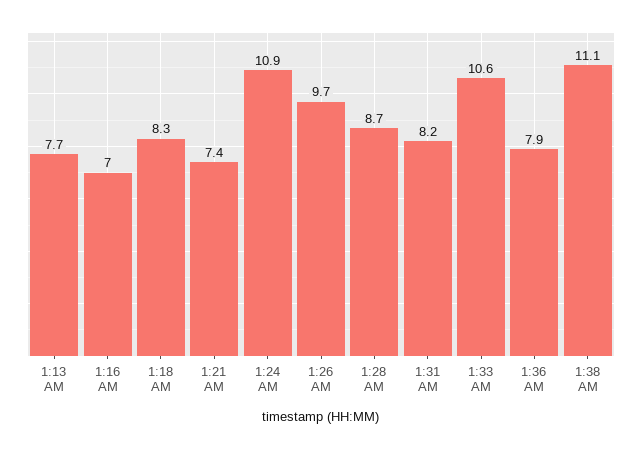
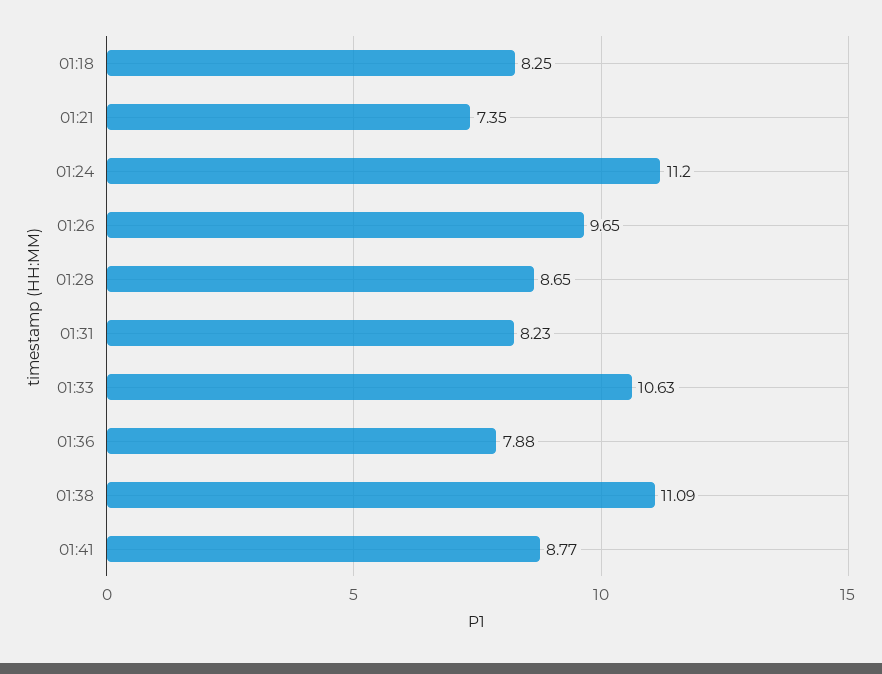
1:13 AM: 7.7 -> none
1:16 AM: 7 -> none
1:24 AM: 10.9 -> 11.2
01:41: none -> 8.77

